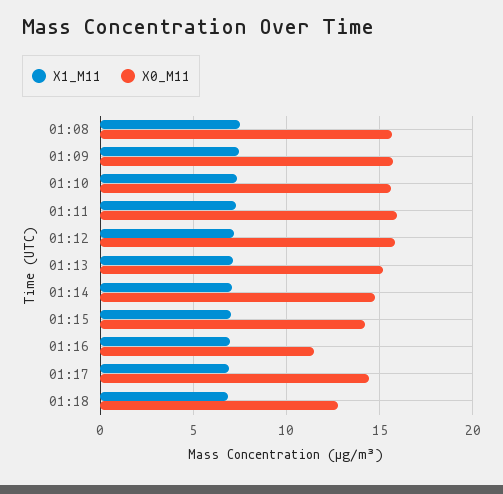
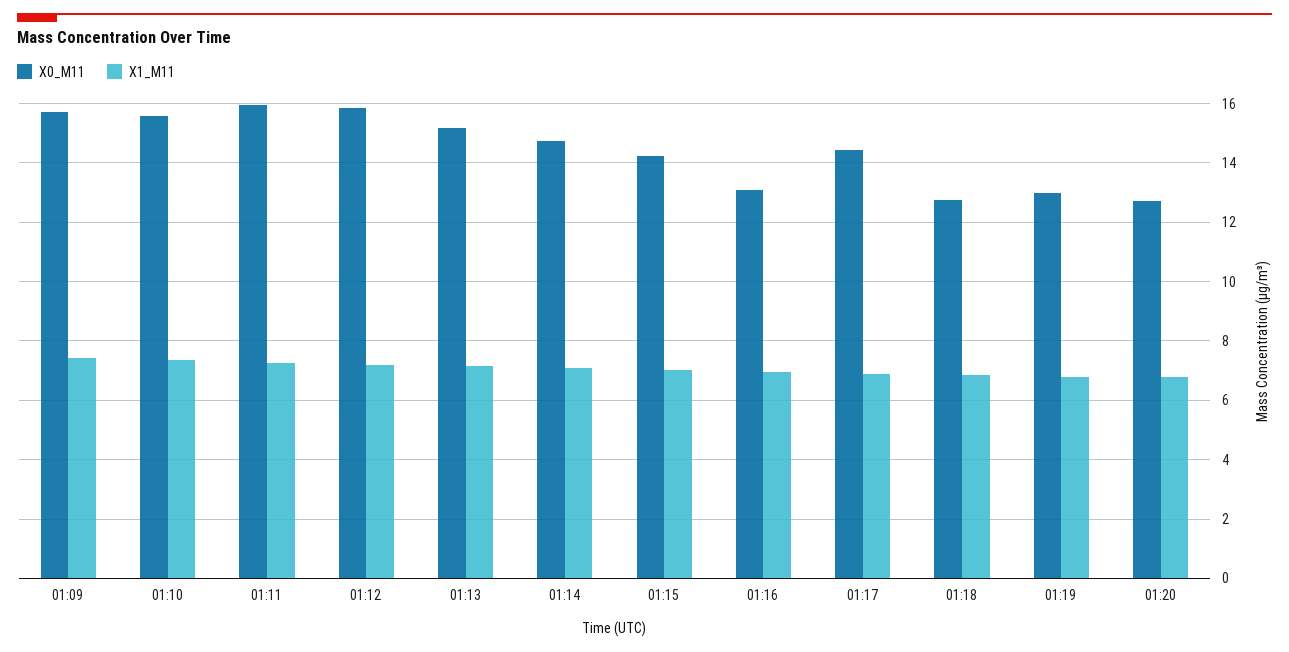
X1_M11, 01:08: 7.5 -> none
X0_M11, 01:08: 15.5 -> none
X0_M11, 01:16: 11.5 -> 13
X0_M11, 01:19: none -> 13
X1_M11, 01:19: none -> 6.75
X0_M11, 01:20: none -> 12.75
X1_M11, 01:20: none -> 6.75

